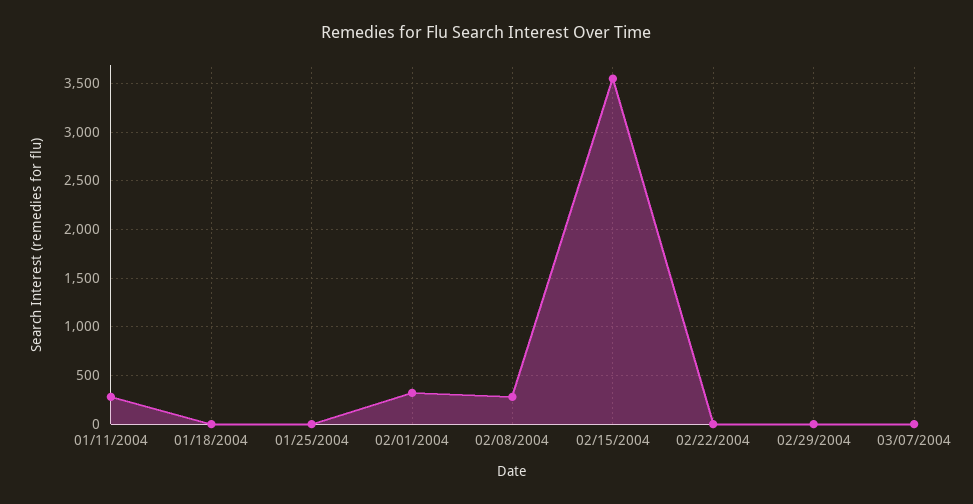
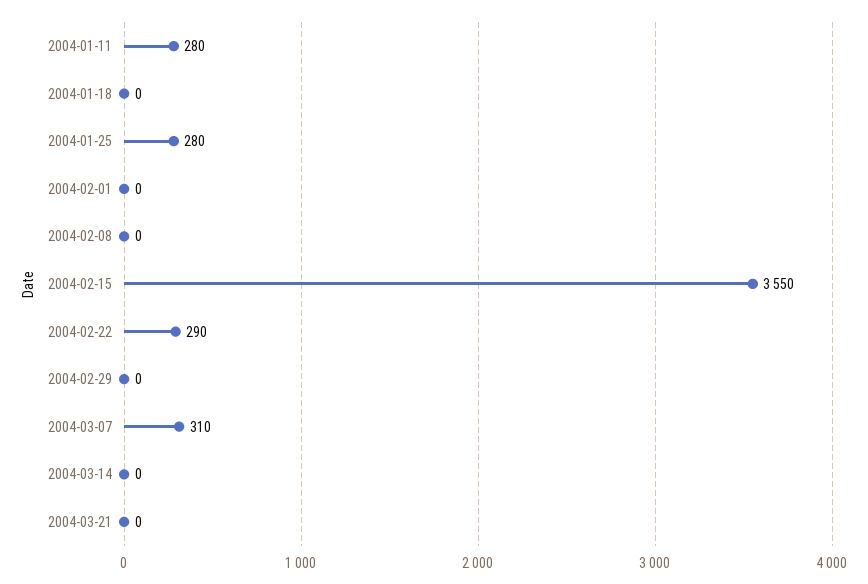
01/25/2004: 0 -> 280
02/01/2004: 300 -> 0
02/08/2004: 300 -> 0
02/22/2004: 0 -> 290
03/07/2004: 0 -> 310
2004-03-14: none -> 0
2004-03-21: none -> 0

